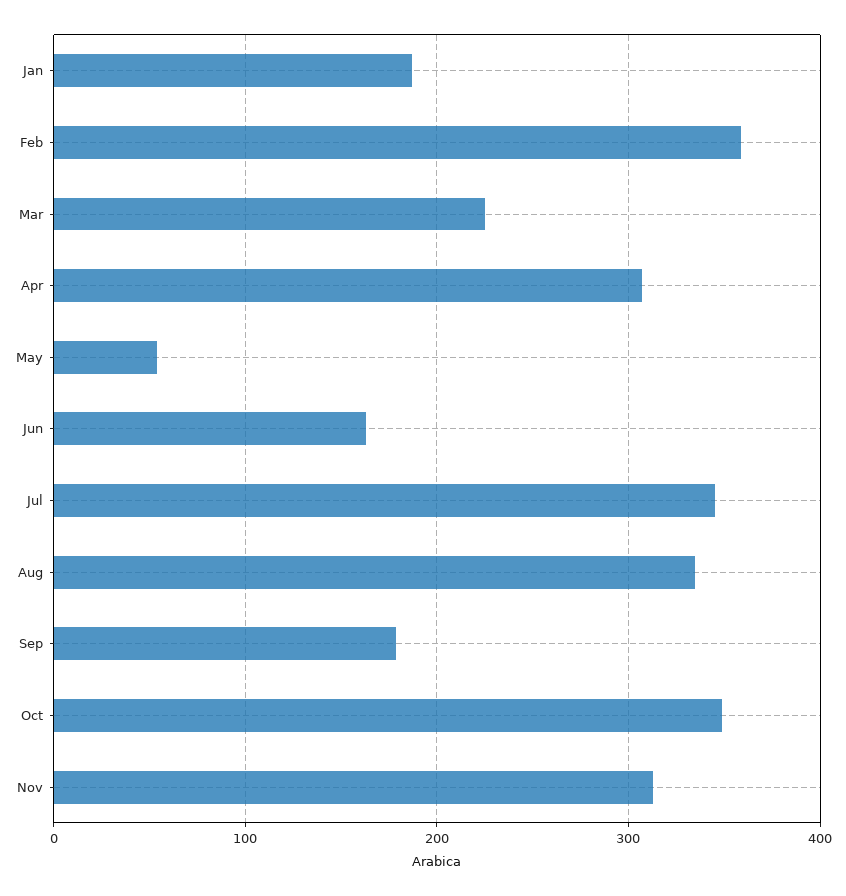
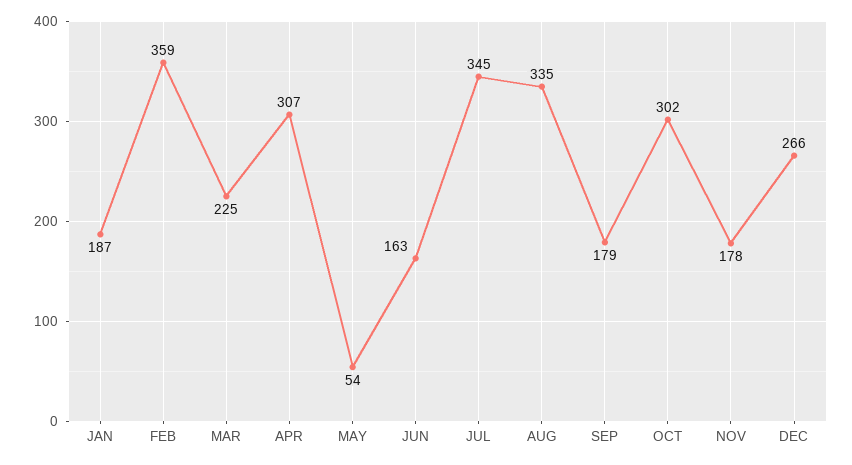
Oct: 350 -> 302
Nov: 310 -> 178
DEC: none -> 266

